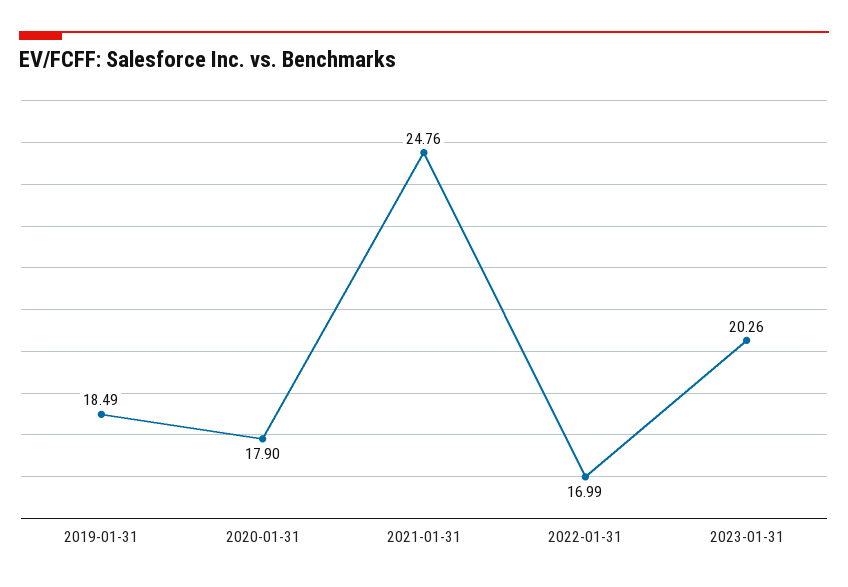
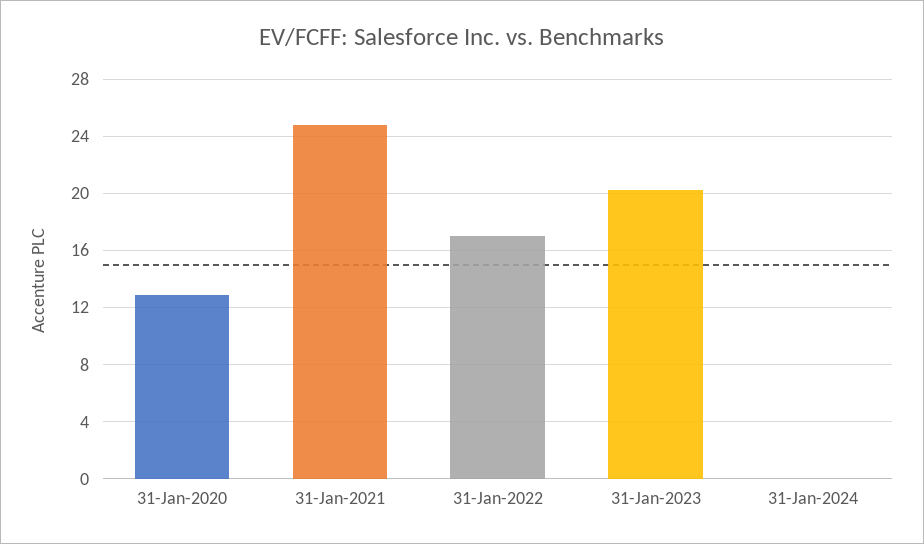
2019-01-31: 18.49 -> none
2020-01-31: 17.9 -> 13
31-Jan-2024: none -> 0

